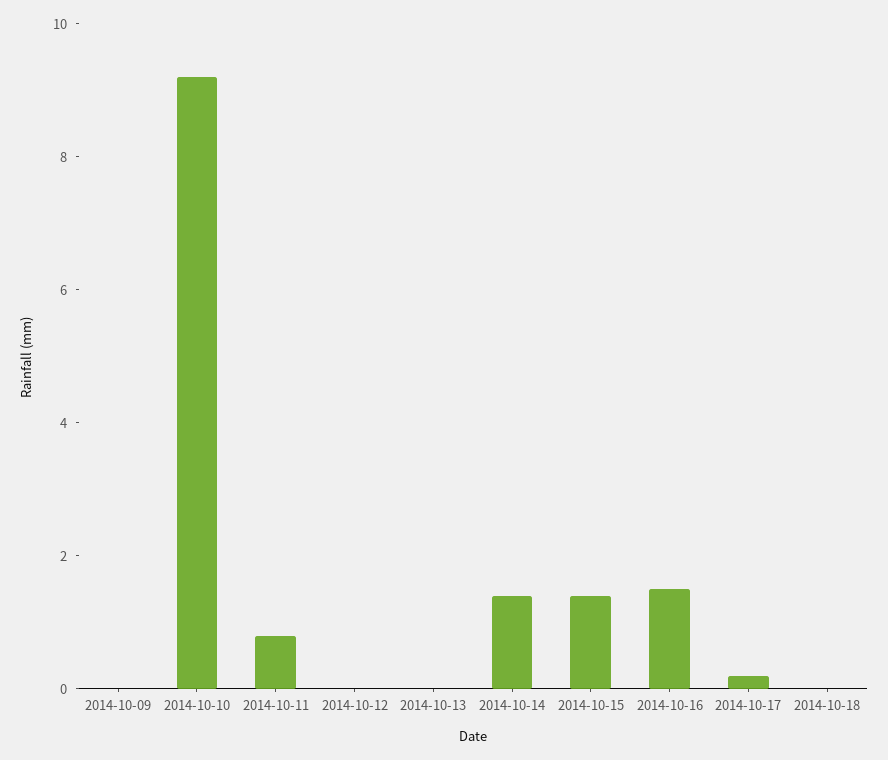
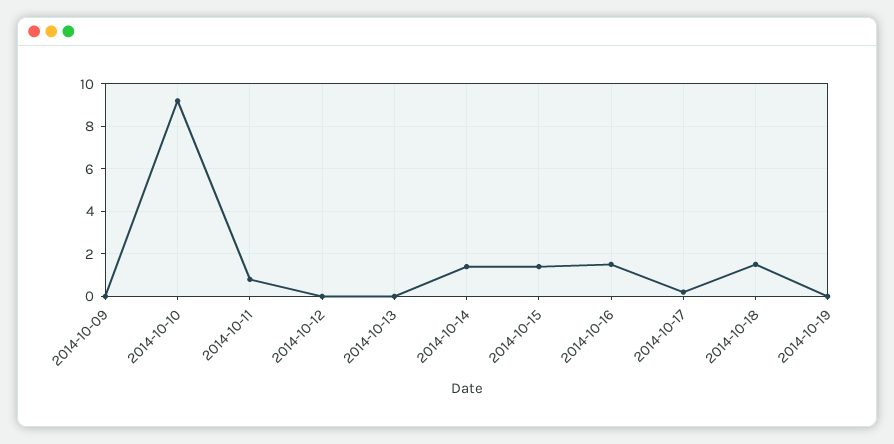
2014-10-18: 0 -> 1.5
2014-10-19: none -> 0

